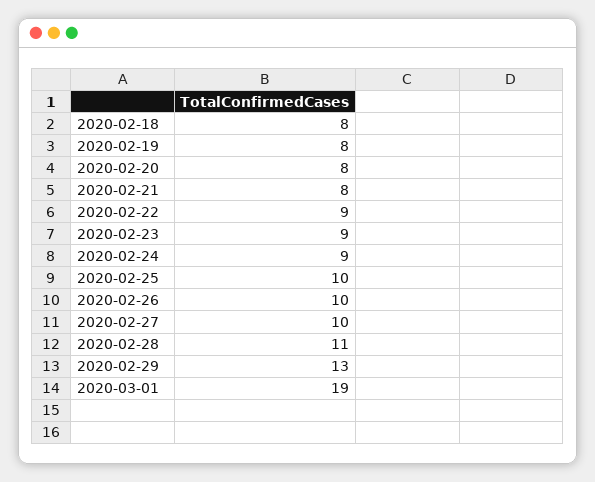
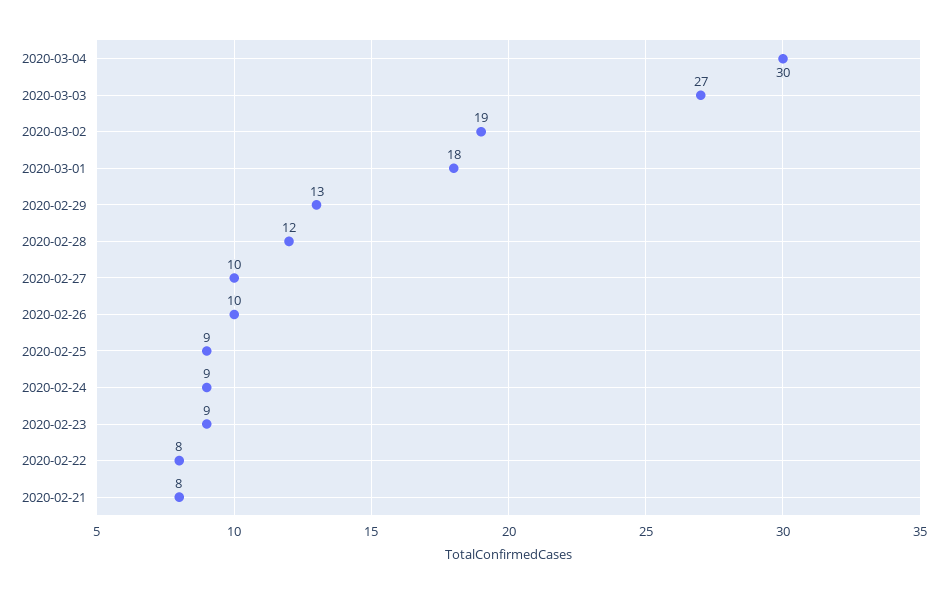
2020-02-18: 8 -> none
2020-02-19: 8 -> none
2020-02-20: 8 -> none
2020-02-22: 9 -> 8
2020-02-25: 10 -> 9
2020-02-28: 11 -> 12
2020-03-01: 19 -> 18
2020-03-04: none -> 30
2020-03-03: none -> 27
2020-03-02: none -> 19

